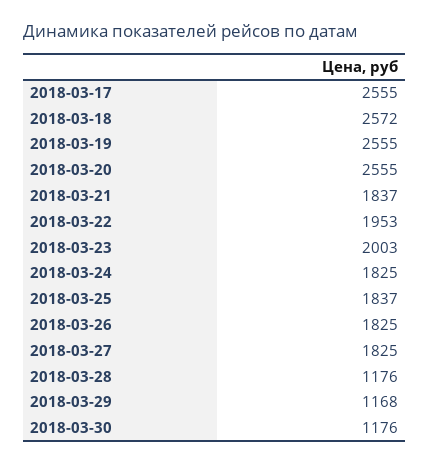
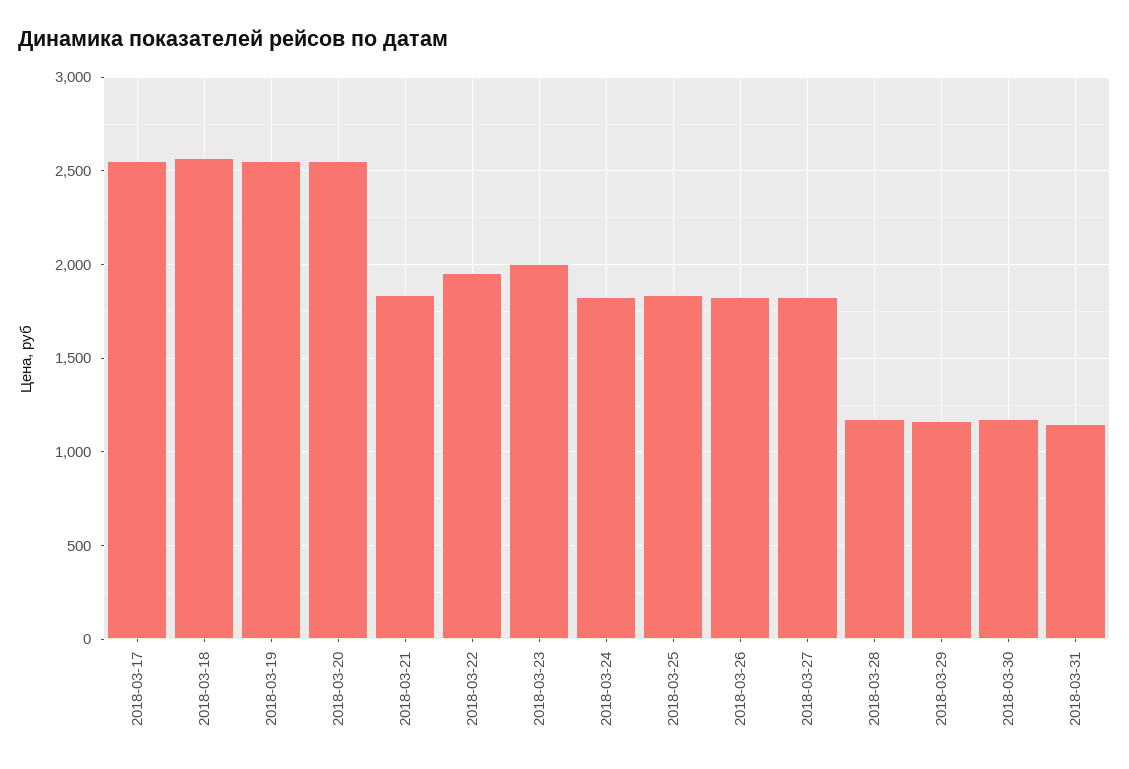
2018-03-31: none -> 1150

